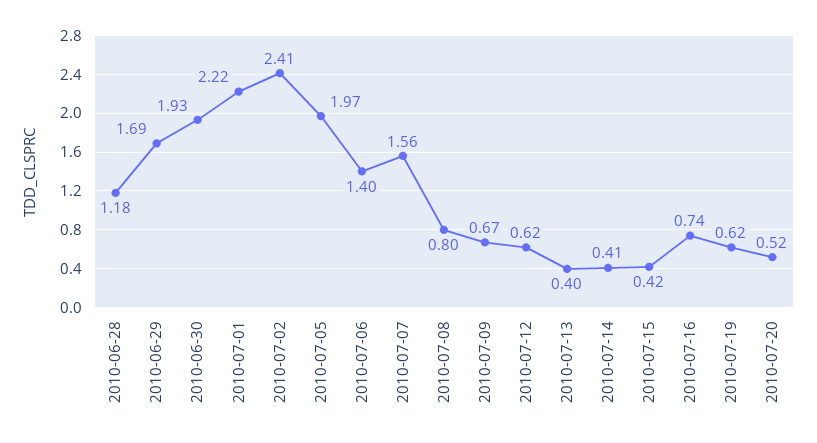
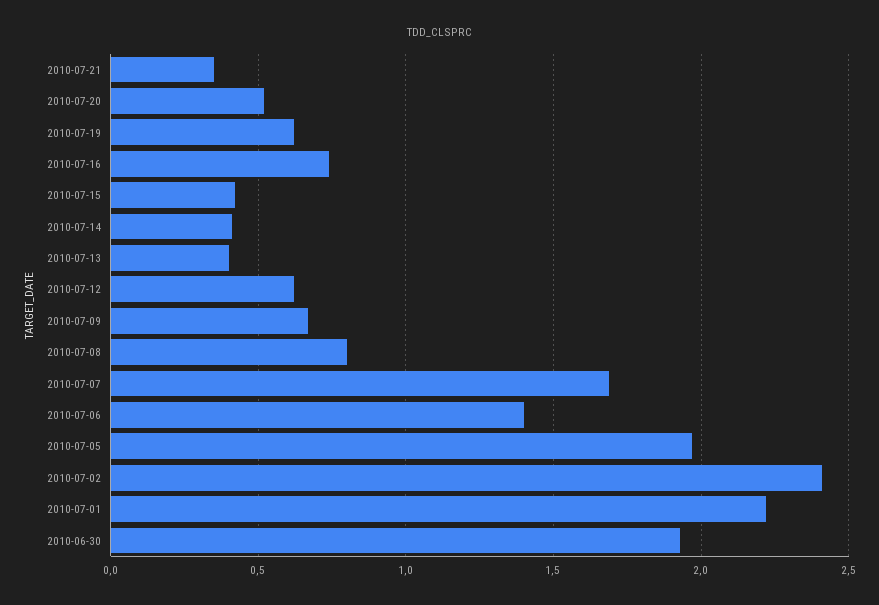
2010-06-28: 1.18 -> none
2010-06-29: 1.69 -> none
2010-07-07: 1.56 -> 1.7
2010-07-21: none -> 0.35

